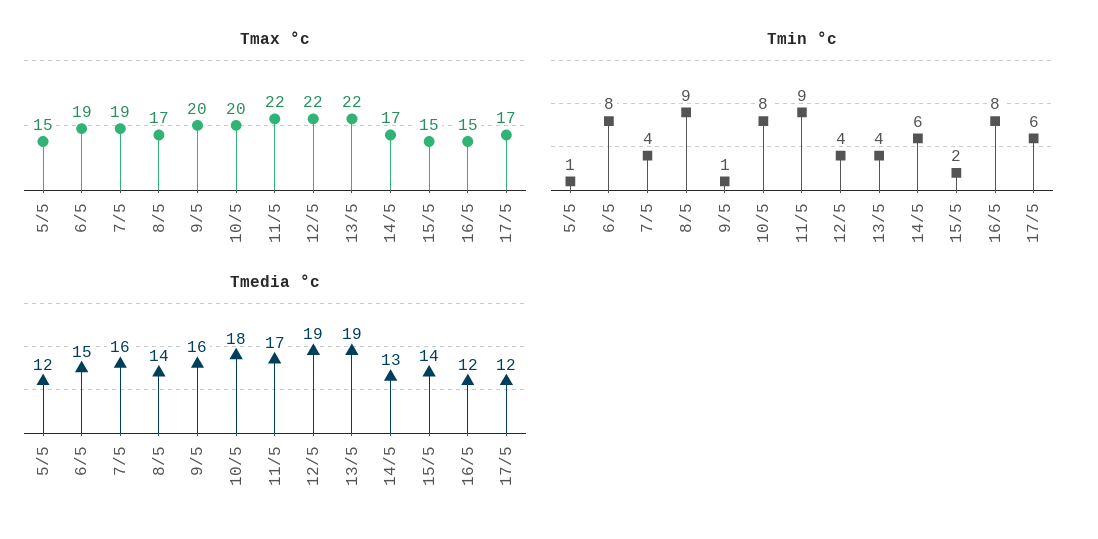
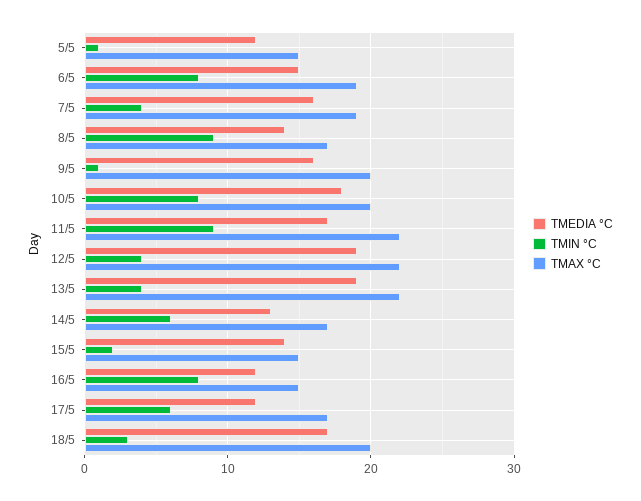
Tmedia °c, 18/5: none -> 17
Tmin °c, 18/5: none -> 3
Tmax °c, 18/5: none -> 20

